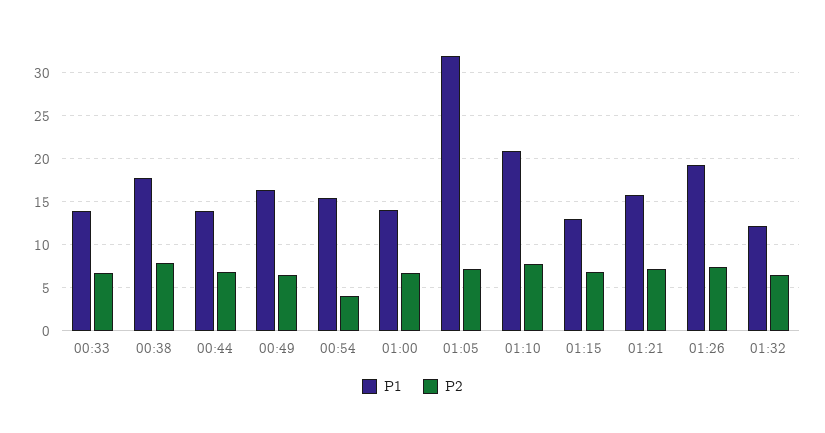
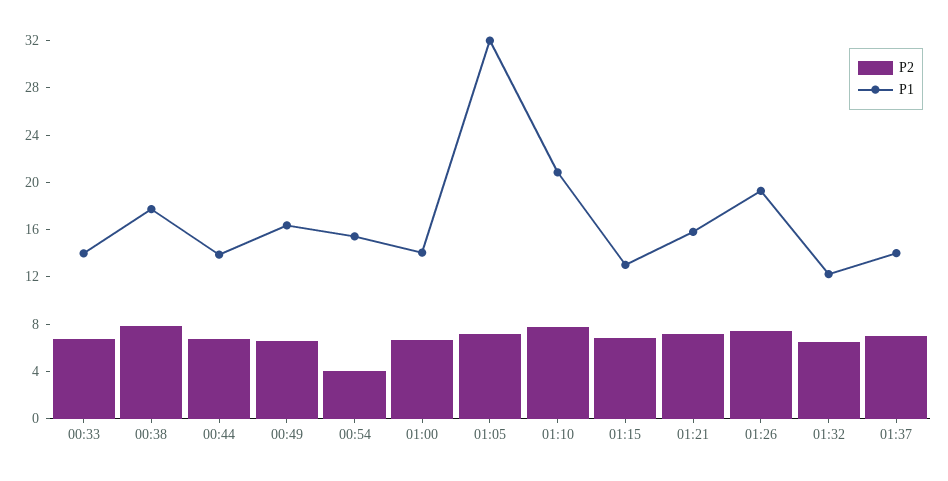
P2, 01:37: none -> 7
P1, 01:37: none -> 14

